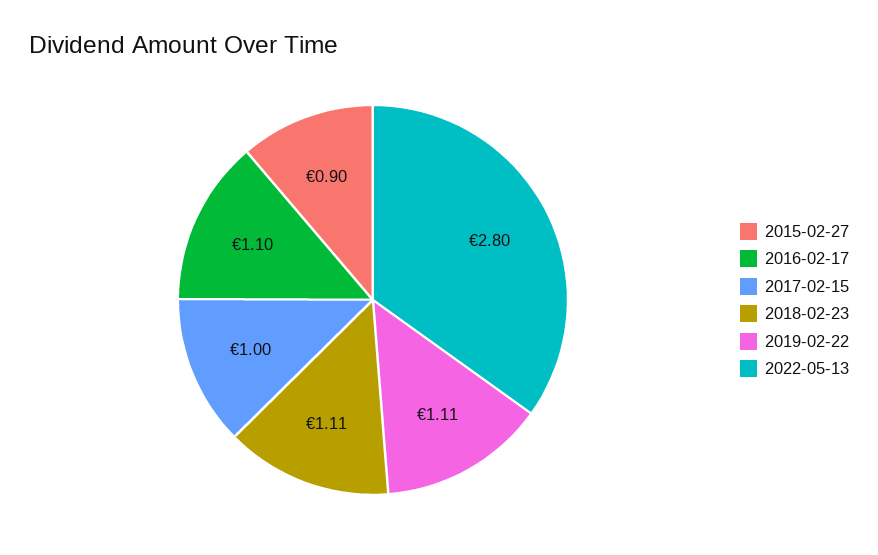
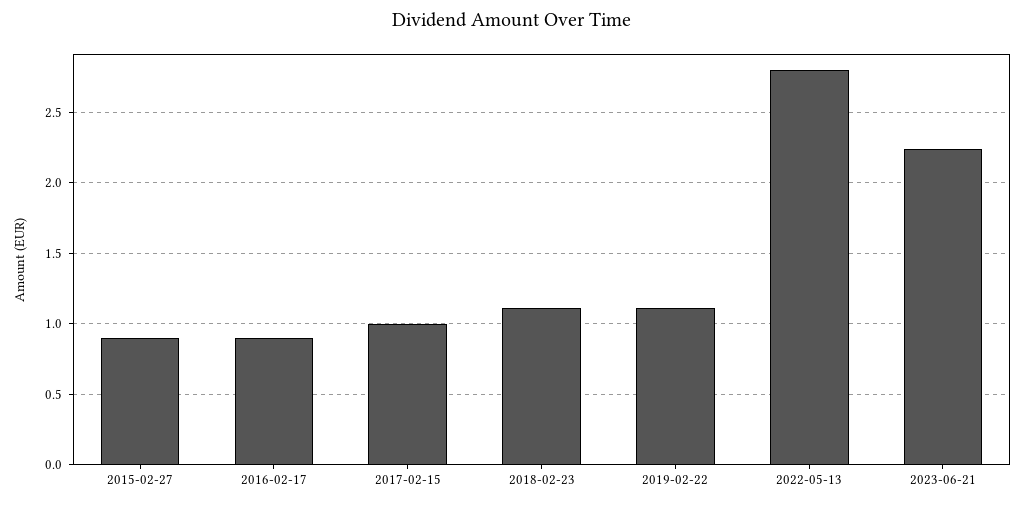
2016-02-17: 1.1 -> 0.9
2023-06-21: none -> 2.25

